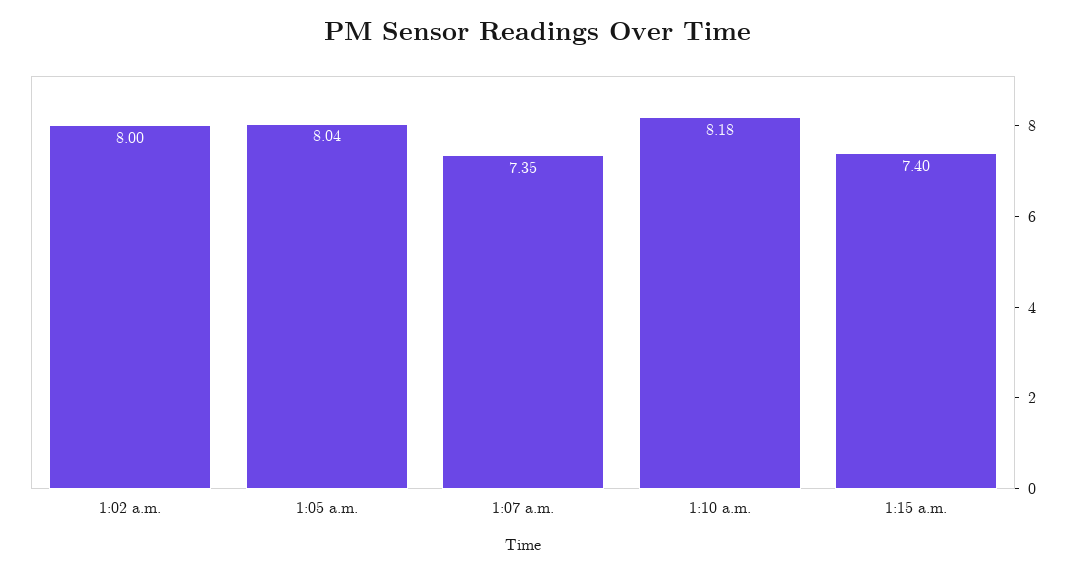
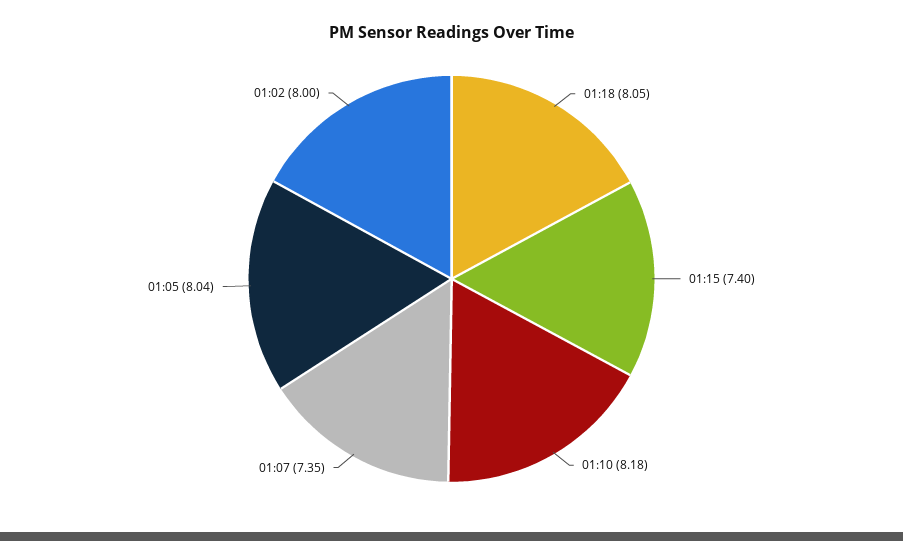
01:18: none -> 8.05

